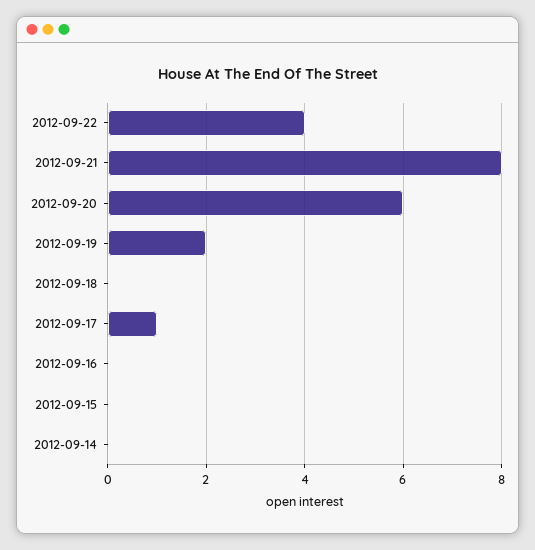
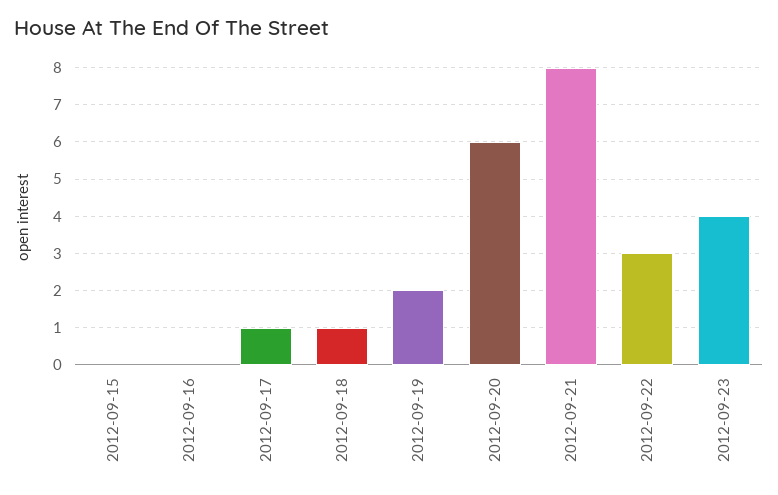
2012-09-22: 4 -> 3
2012-09-18: 0 -> 1
2012-09-14: 0 -> none
2012-09-23: none -> 4

